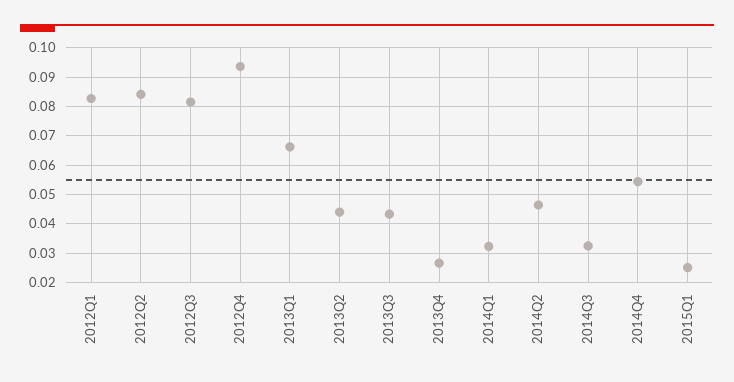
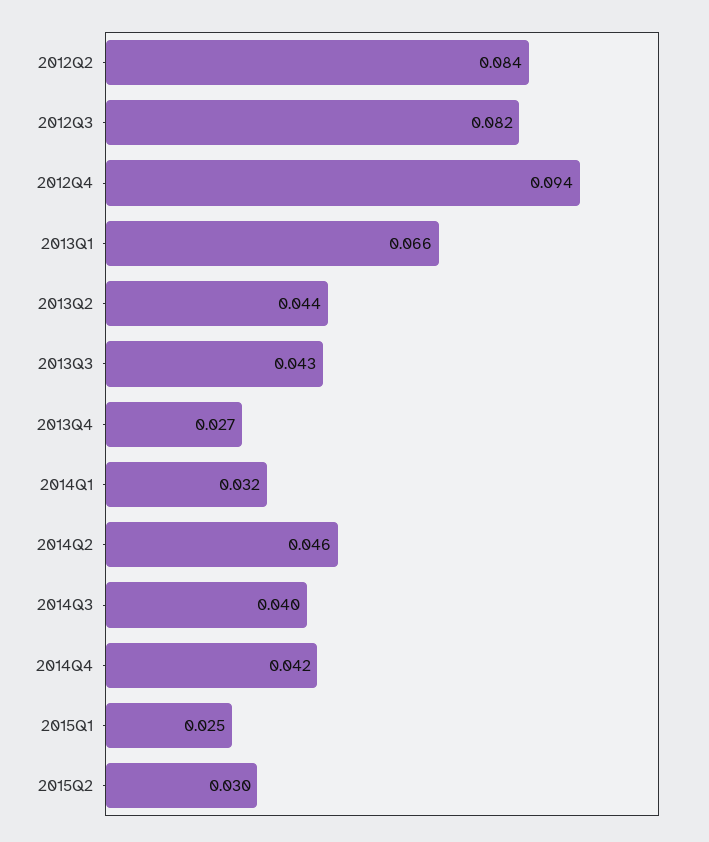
2012Q1: 0.0825 -> none
2014Q3: 0.0325 -> 0.04
2014Q4: 0.055 -> 0.042
2015Q2: none -> 0.03

